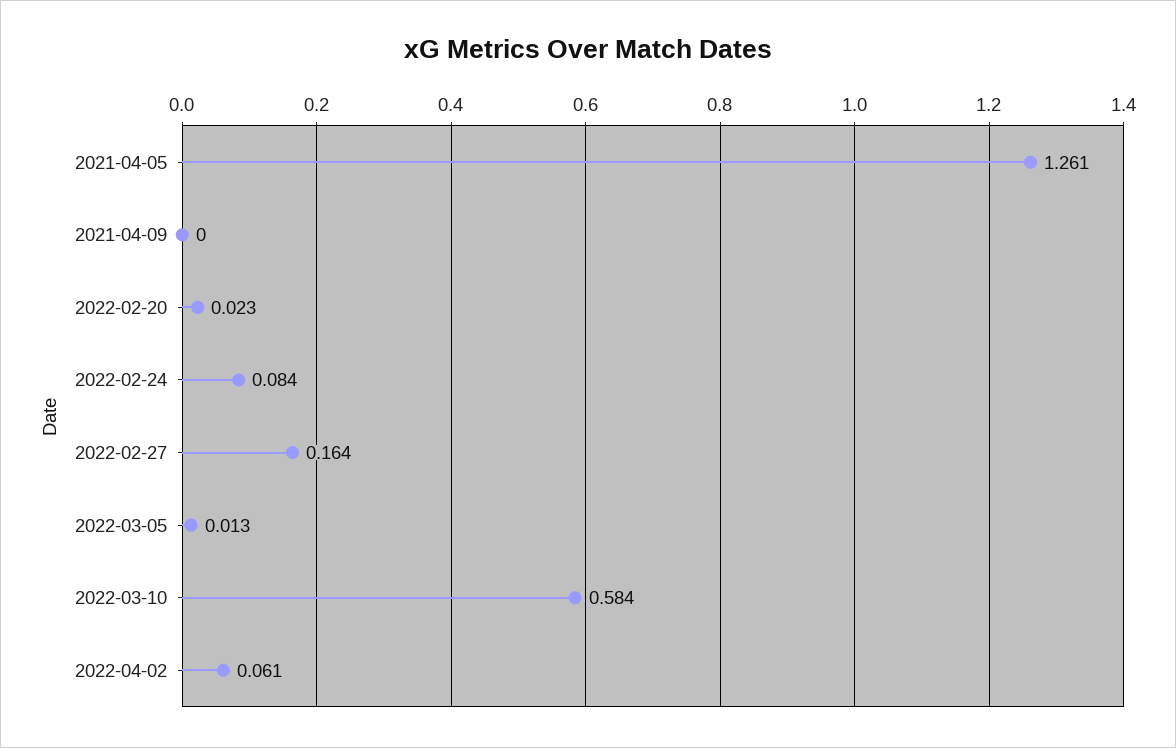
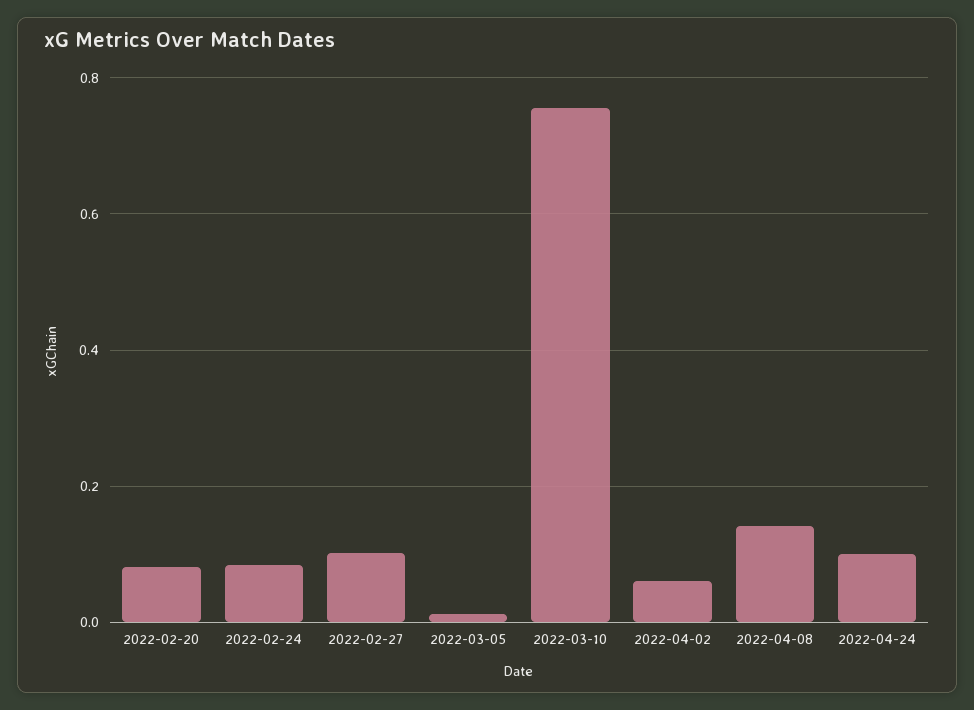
2021-04-05: 1.261 -> none
2021-04-09: 0 -> none
2022-02-20: 0.023 -> 0.08
2022-02-27: 0.164 -> 0.1
2022-03-10: 0.584 -> 0.76
2022-04-08: none -> 0.14
2022-04-24: none -> 0.1

